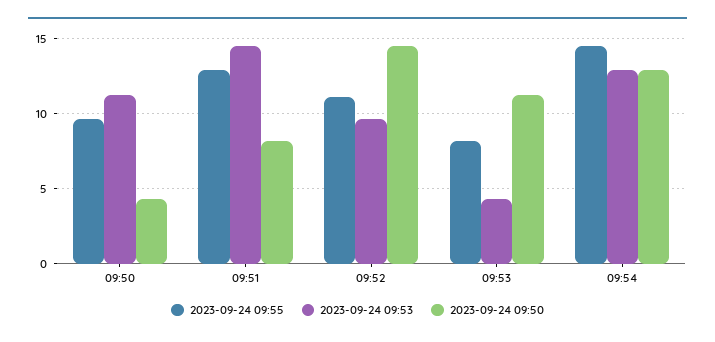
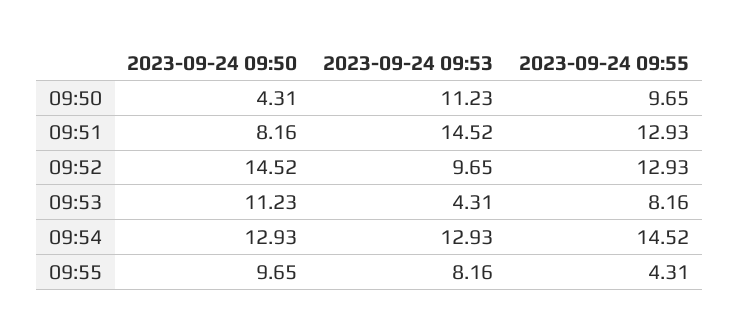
2023-09-24 09:55, 09:52: 11 -> 12.93
2023-09-24 09:50, 09:55: none -> 9.65
2023-09-24 09:53, 09:55: none -> 8.16
2023-09-24 09:55, 09:55: none -> 4.31

